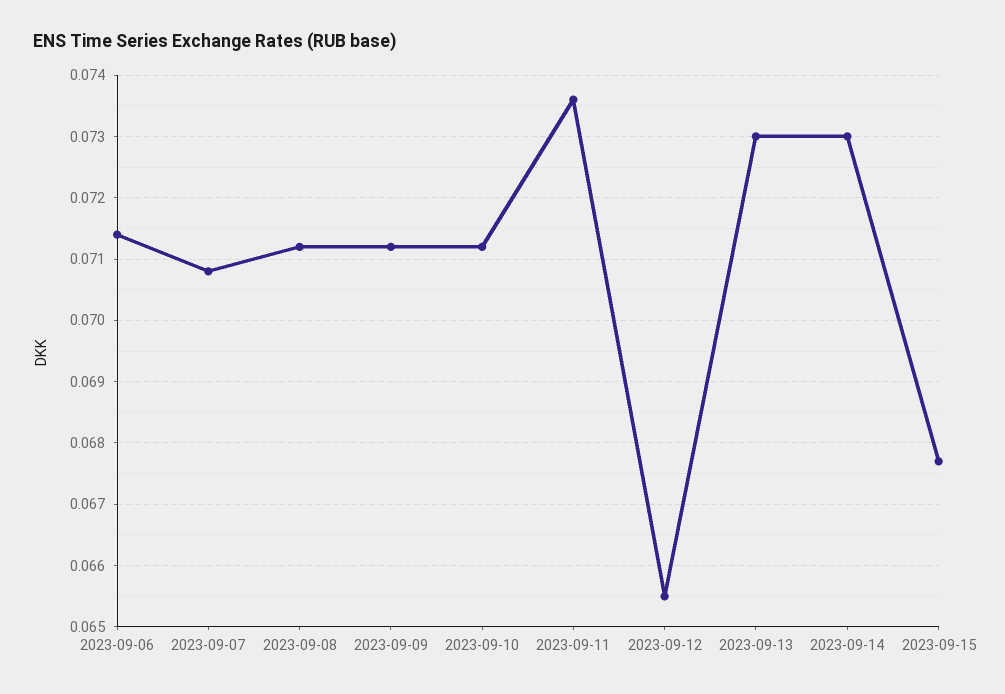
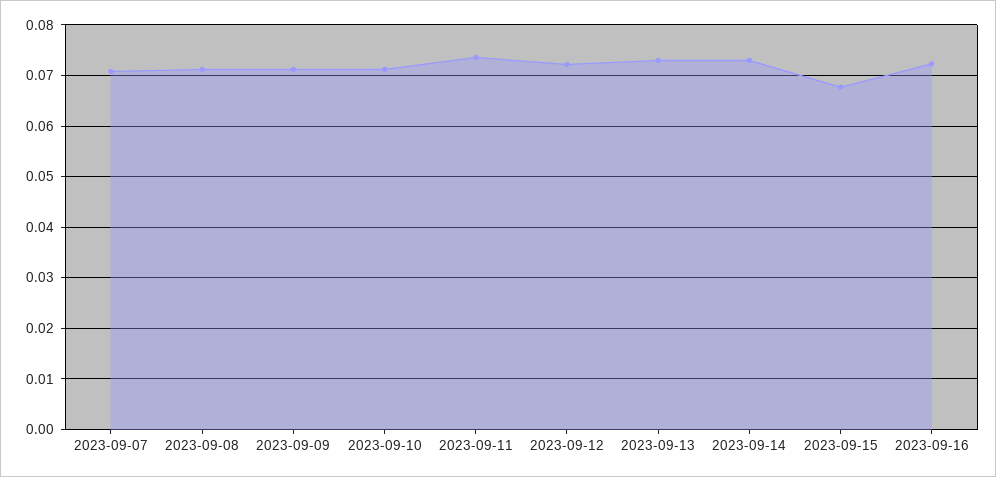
2023-09-06: 0.0714 -> none
2023-09-12: 0.0655 -> 0.072
2023-09-16: none -> 0.072

